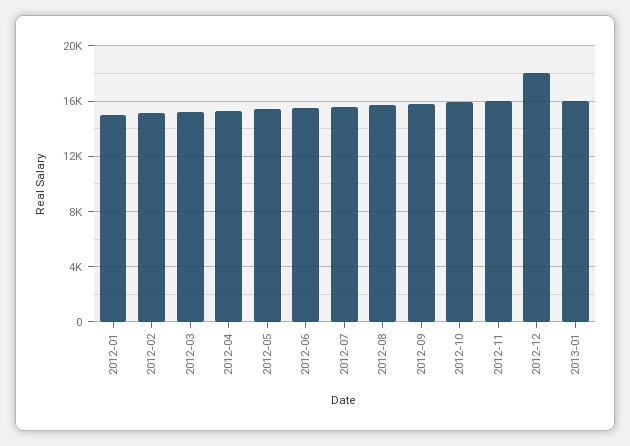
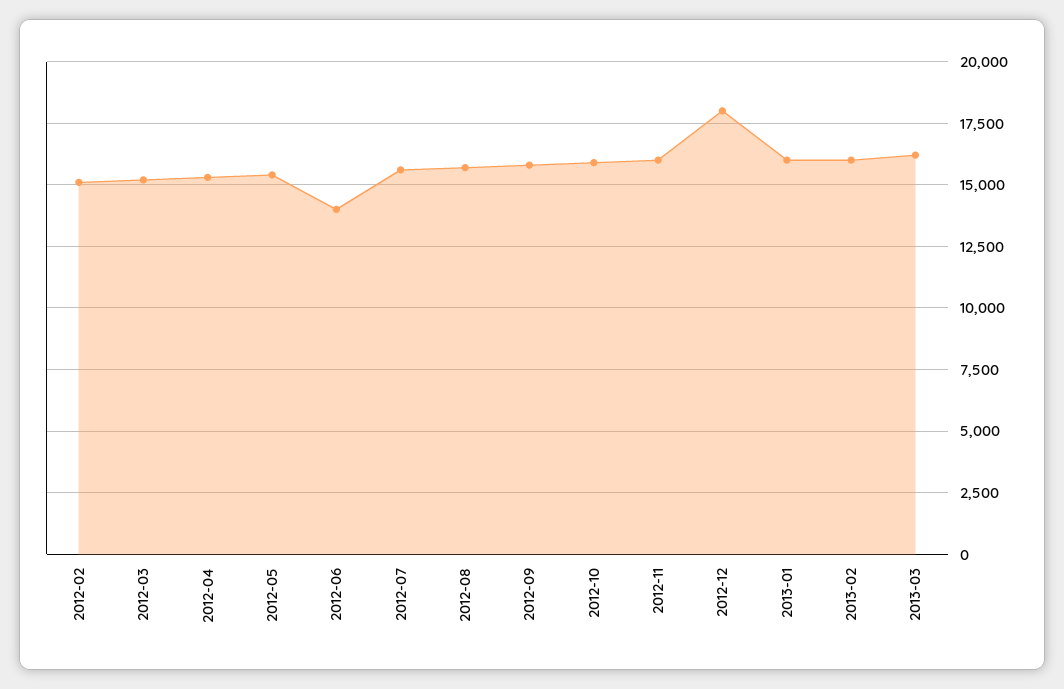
2012-01: 15000 -> none
2012-06: 15500 -> 14000
2013-02: none -> 16000
2013-03: none -> 16250

